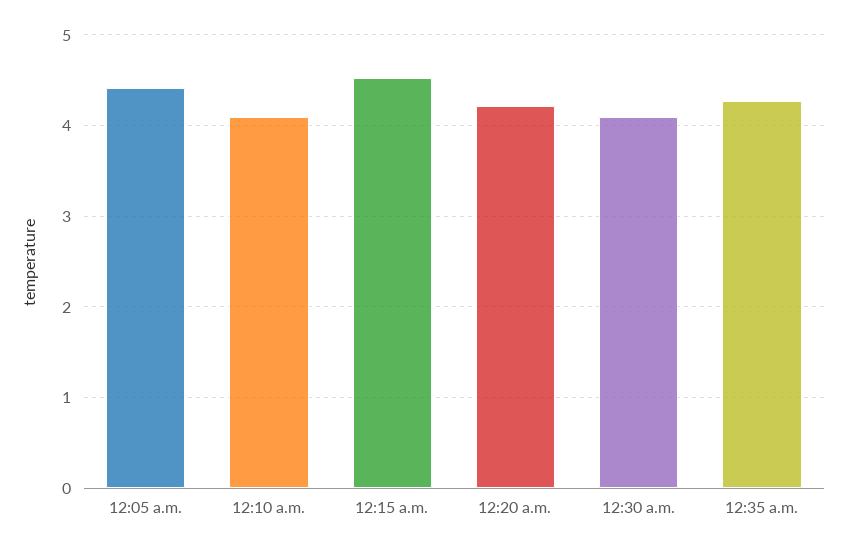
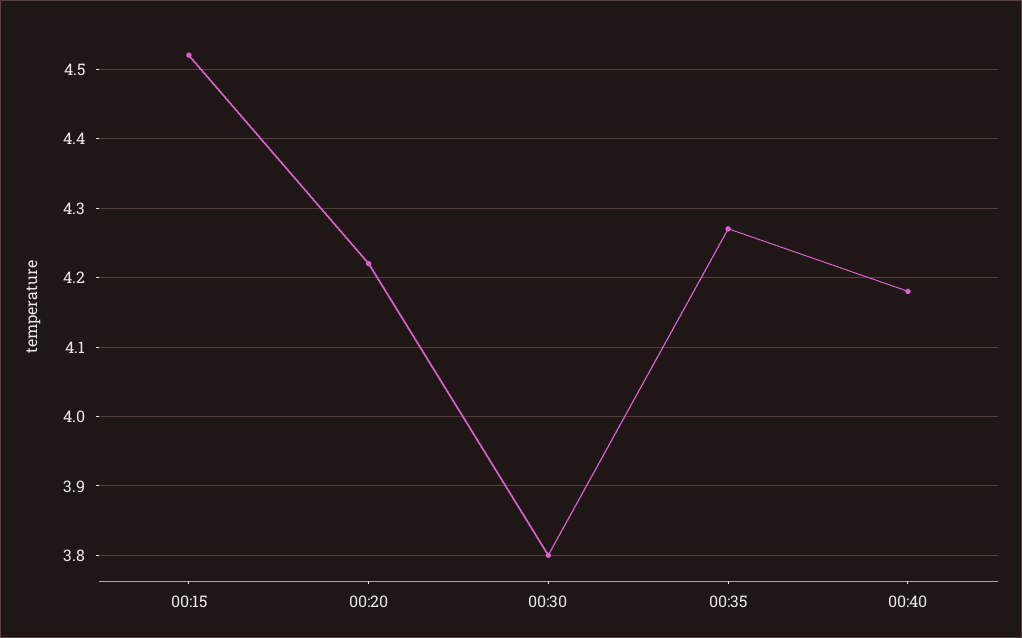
12:05 a.m.: 4.4 -> none
12:10 a.m.: 4.1 -> none
12:30 a.m.: 4.1 -> 3.8
00:40: none -> 4.18

